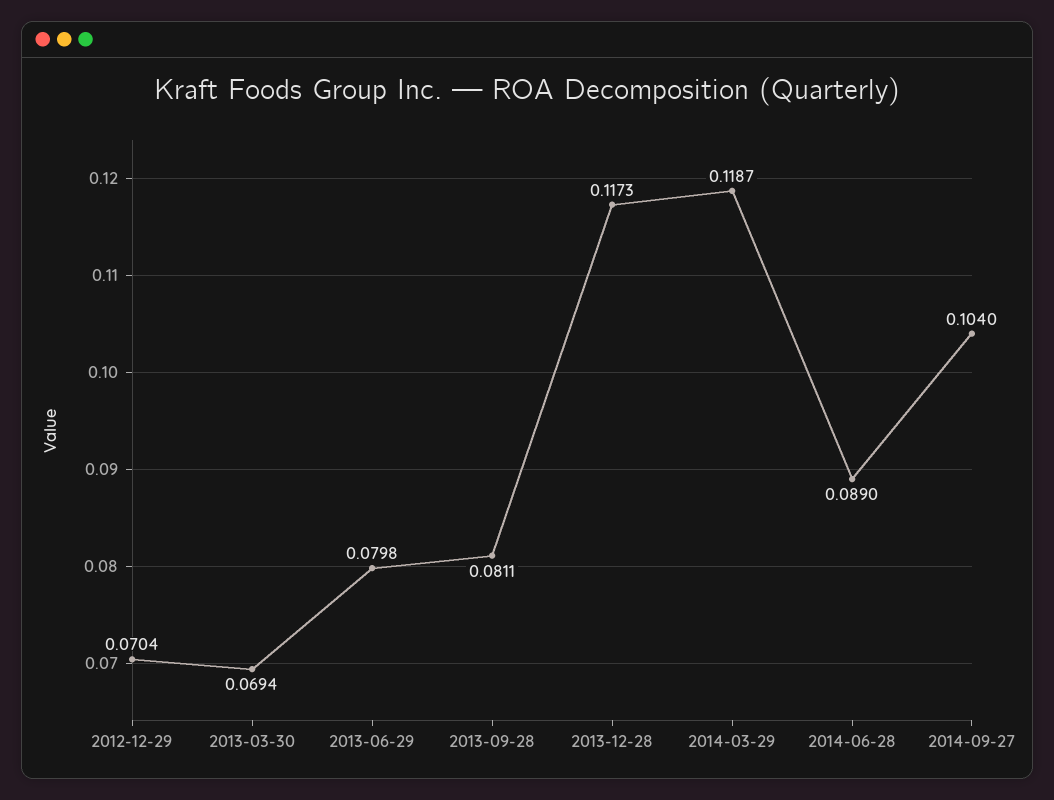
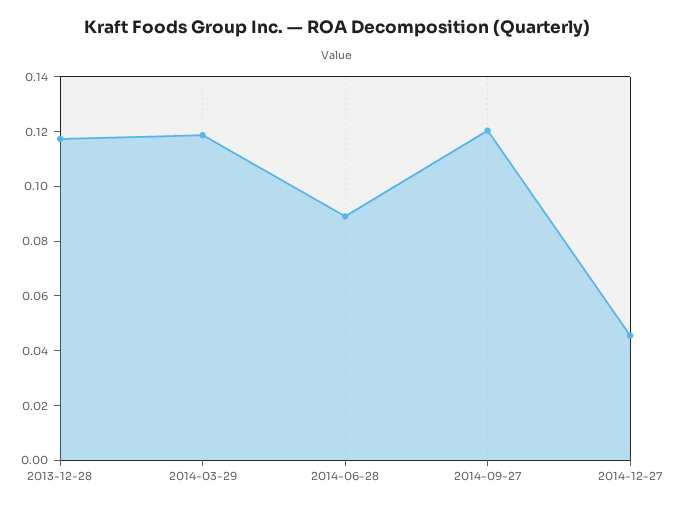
2012-12-29: 0.0704 -> none
2013-03-30: 0.0694 -> none
2013-06-29: 0.0798 -> none
2013-09-28: 0.0811 -> none
2014-09-27: 0.104 -> 0.12
2014-12-27: none -> 0.045

